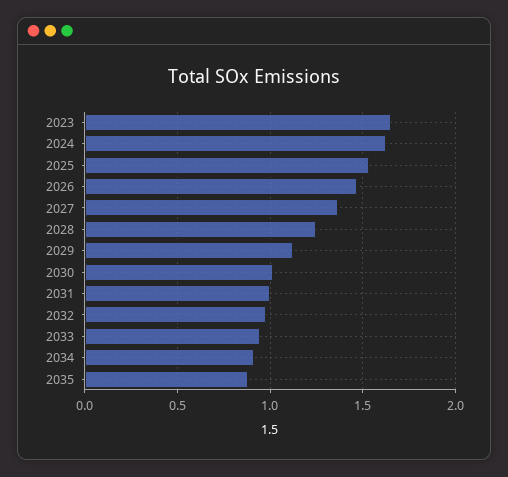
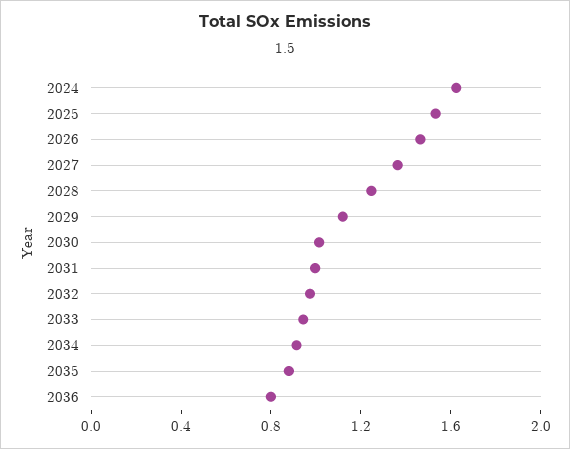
2023: 1.65 -> none
2036: none -> 0.8

